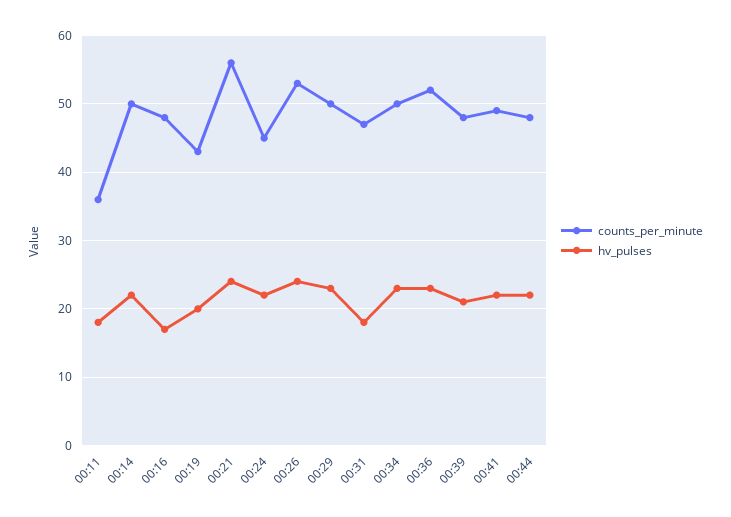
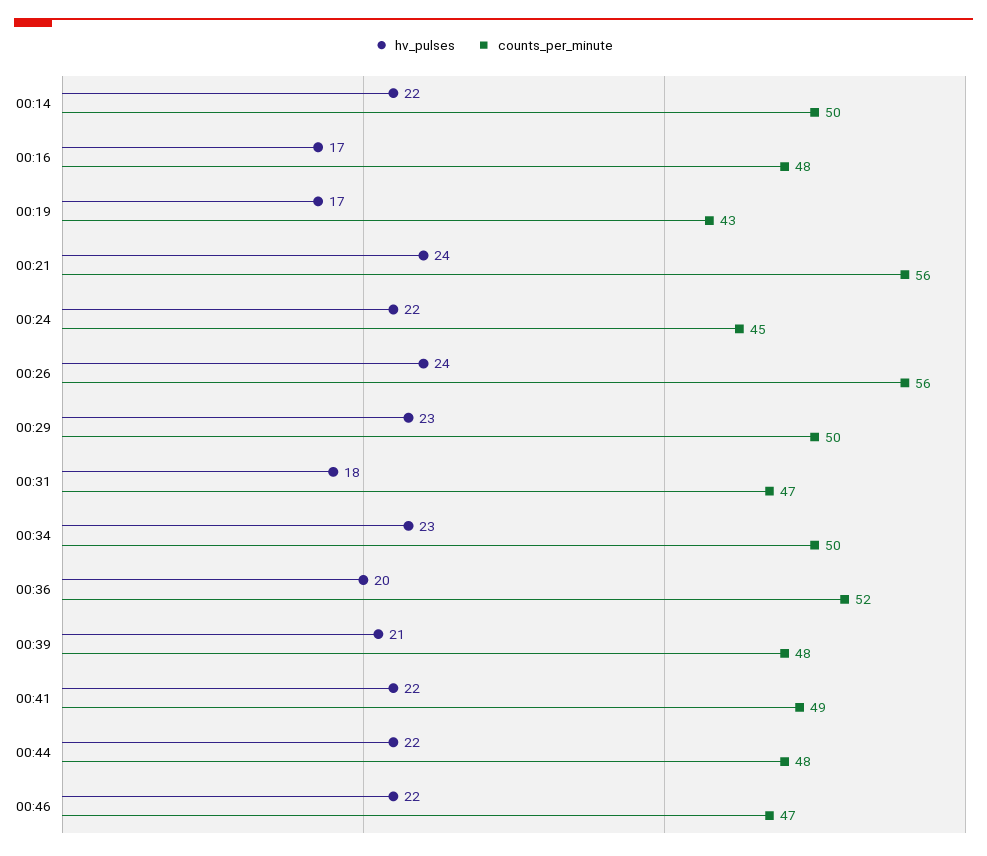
counts_per_minute, 00:11: 36 -> none
hv_pulses, 00:11: 18 -> none
hv_pulses, 00:19: 20 -> 17
counts_per_minute, 00:26: 53 -> 56
hv_pulses, 00:36: 23 -> 20
hv_pulses, 00:46: none -> 22
counts_per_minute, 00:46: none -> 47

